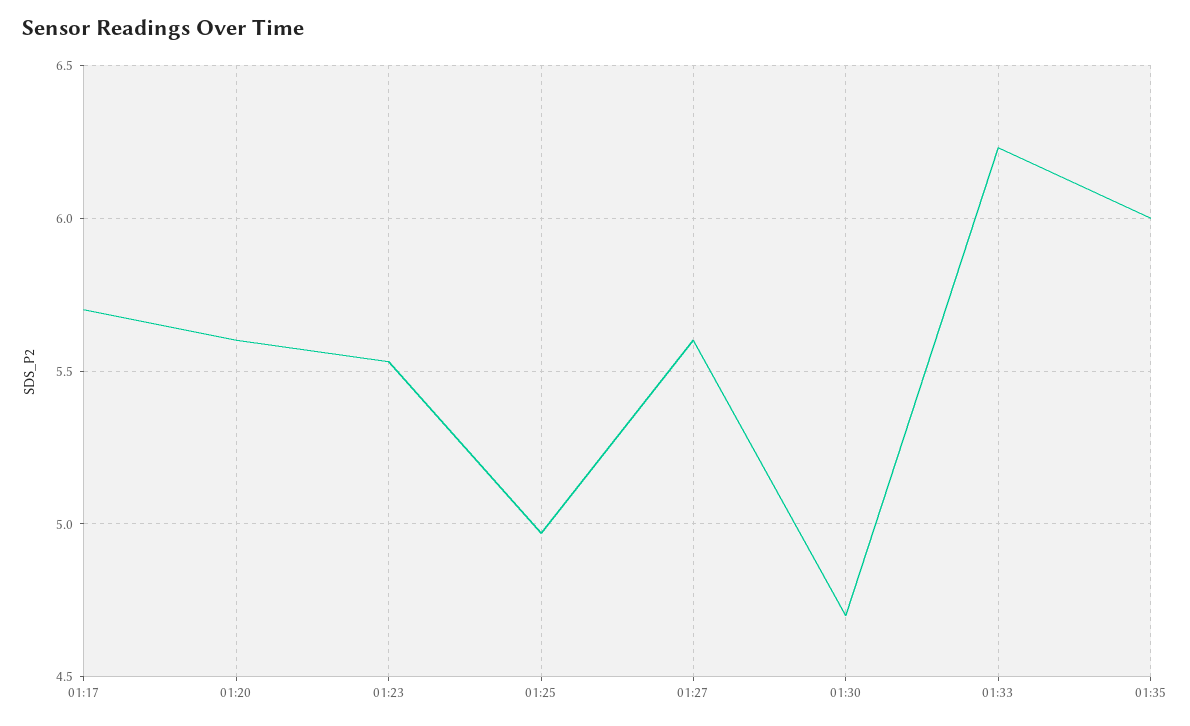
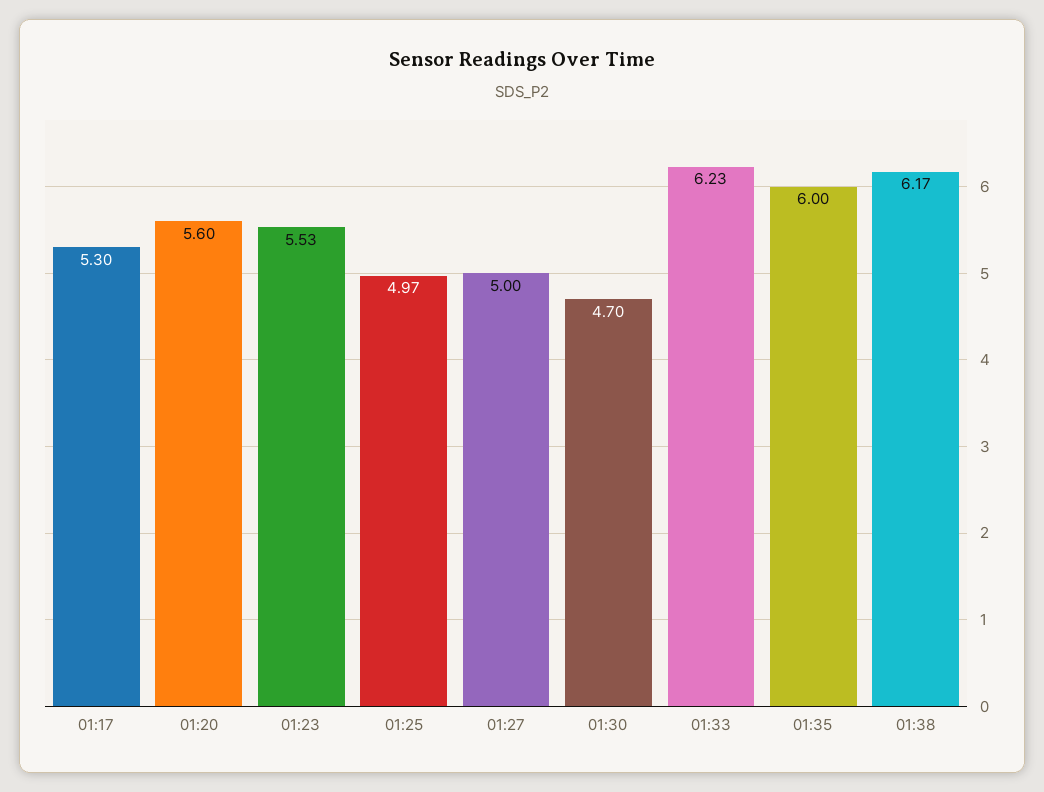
01:17: 5.7 -> 5.3
01:27: 5.6 -> 5
01:38: none -> 6.17

